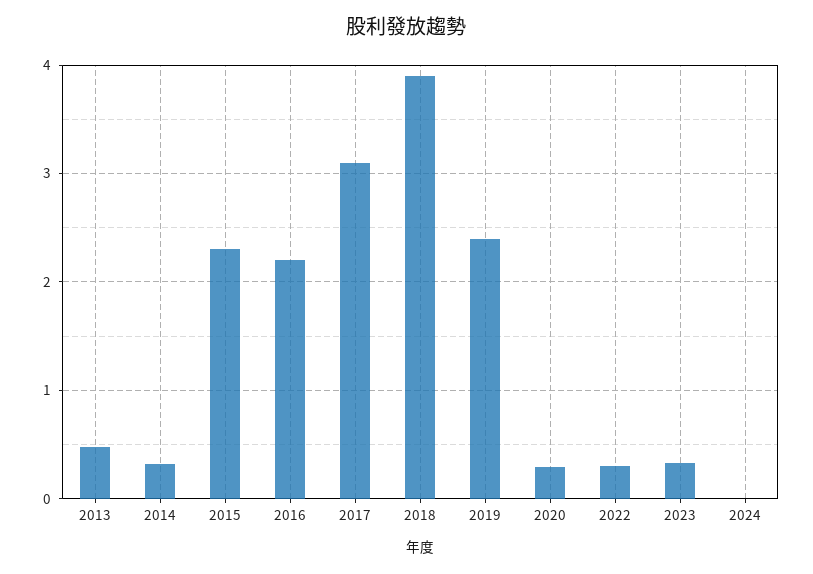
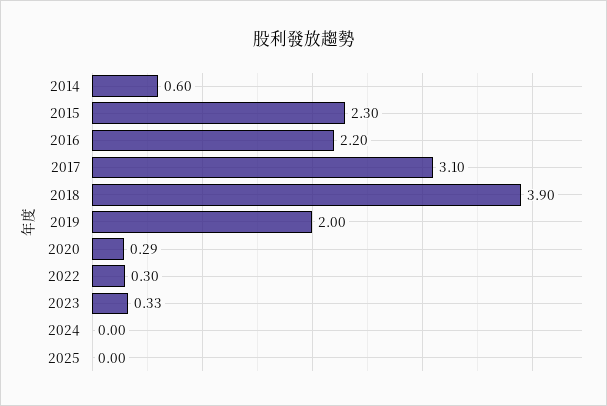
2013: 0.5 -> none
2014: 0.3 -> 0.6
2019: 2.4 -> 2
2025: none -> 0

